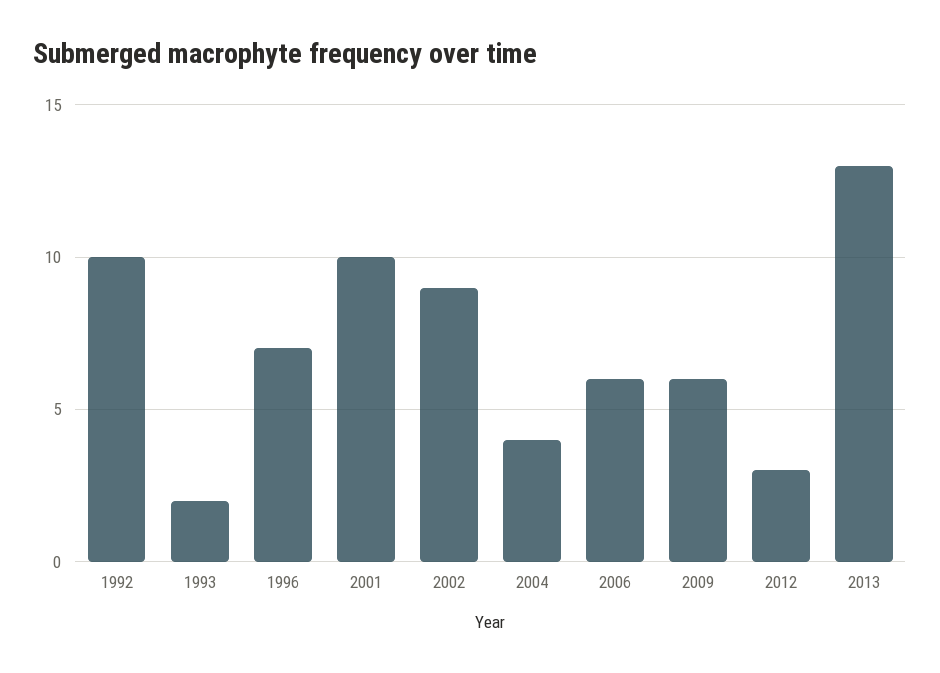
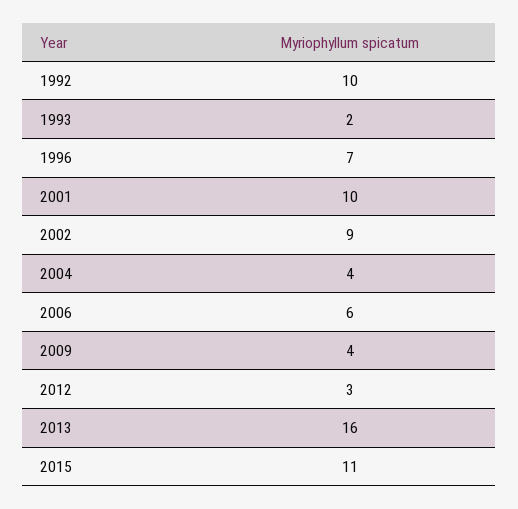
2009: 6 -> 4
2013: 13 -> 16
2015: none -> 11

